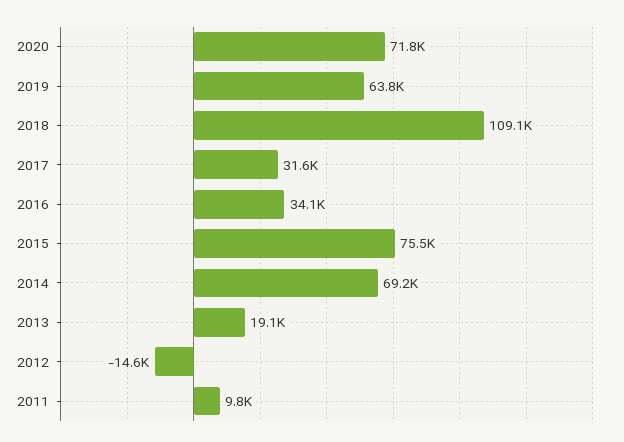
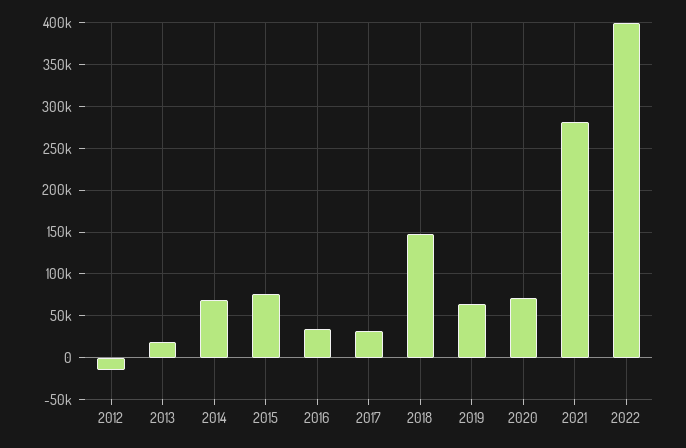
2018: 109100 -> 150000
2011: 9800 -> none
2021: none -> 280000
2022: none -> 400000

